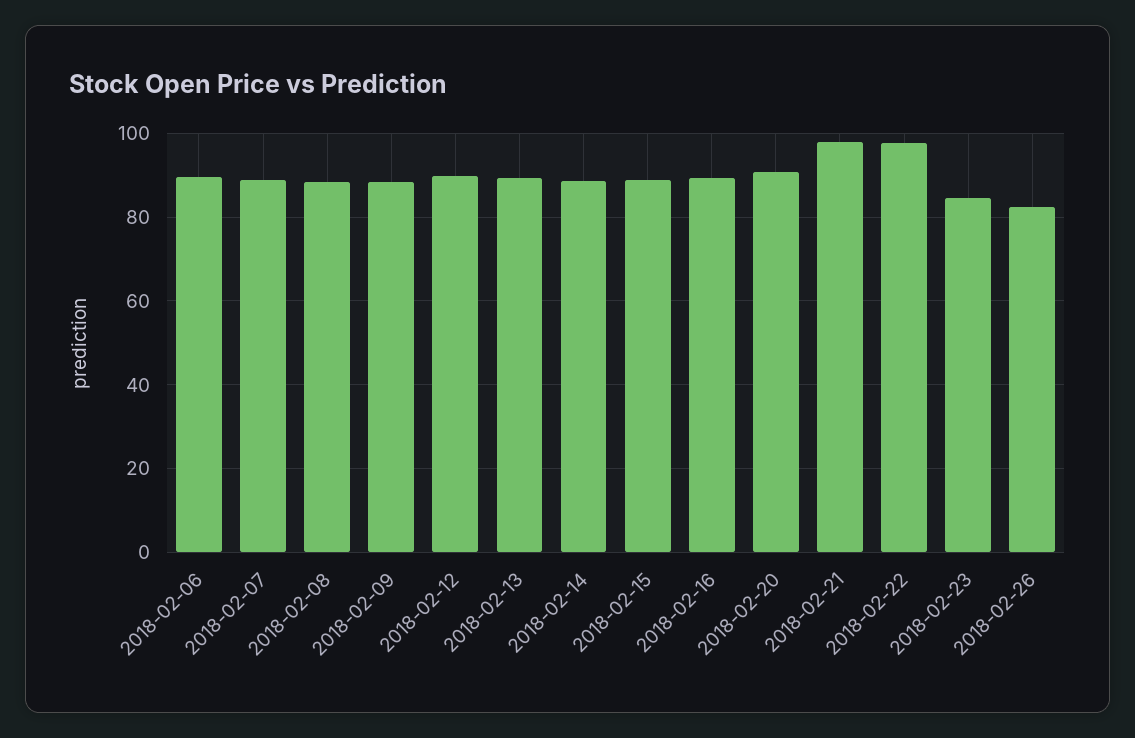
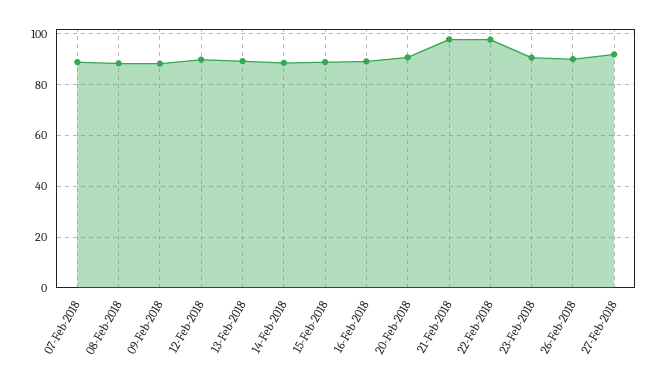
2018-02-06: 90 -> none
2018-02-23: 84 -> 90
2018-02-26: 82 -> 90
27-Feb-2018: none -> 92.5

